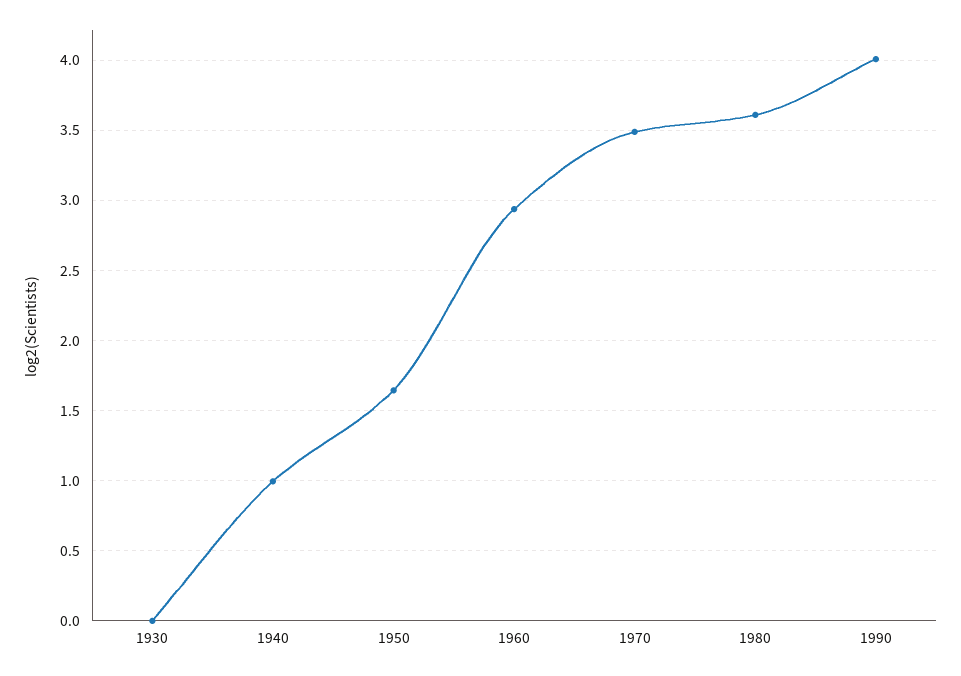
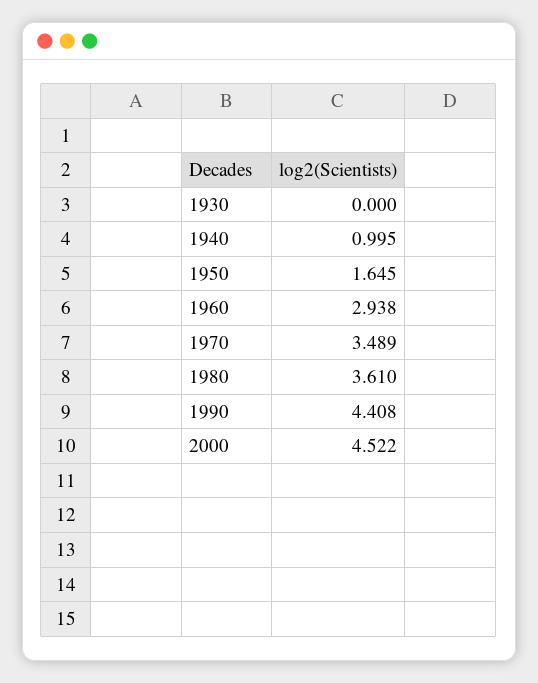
1990: 4 -> 4.408
2000: none -> 4.522

